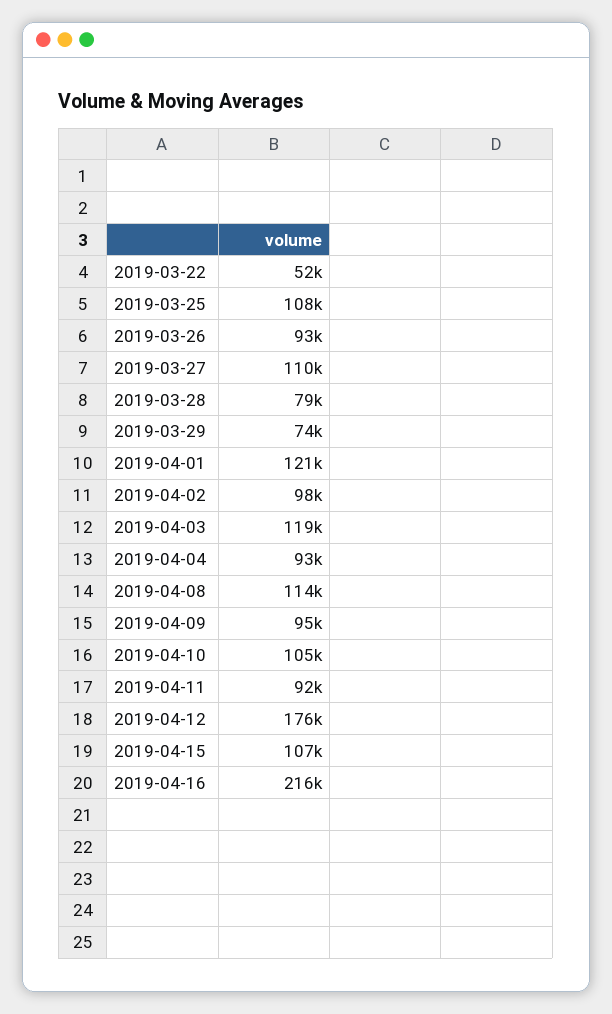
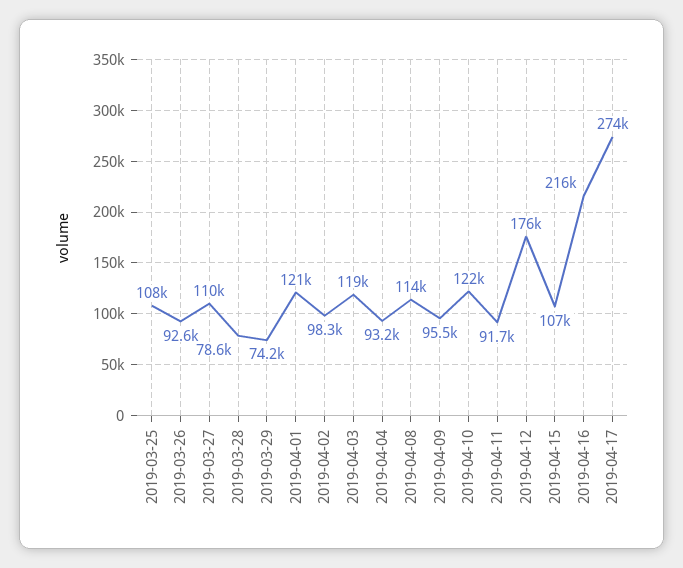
2019-03-22: 52000 -> none
2019-04-10: 105000 -> 122000
2019-04-17: none -> 274000

